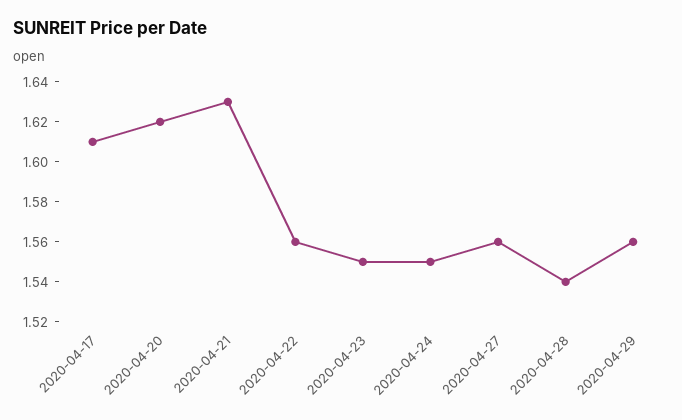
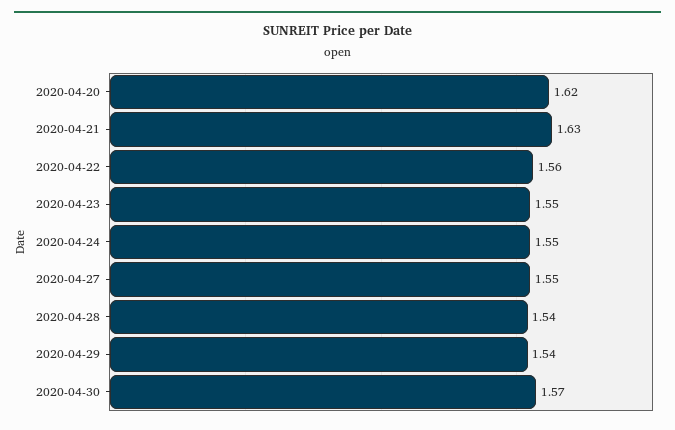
2020-04-17: 1.61 -> none
2020-04-27: 1.56 -> 1.55
2020-04-29: 1.56 -> 1.54
2020-04-30: none -> 1.57

